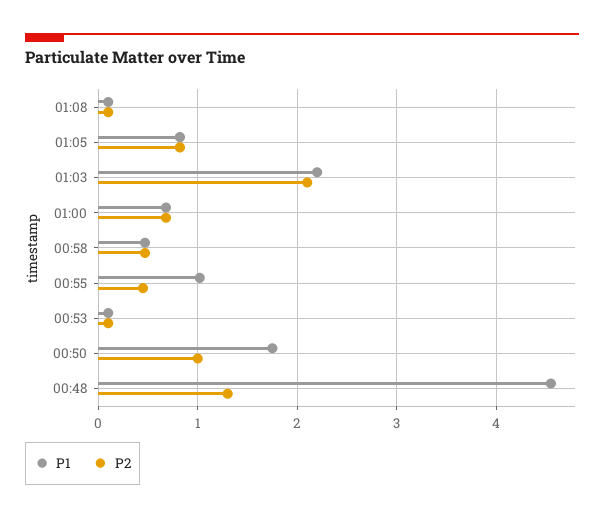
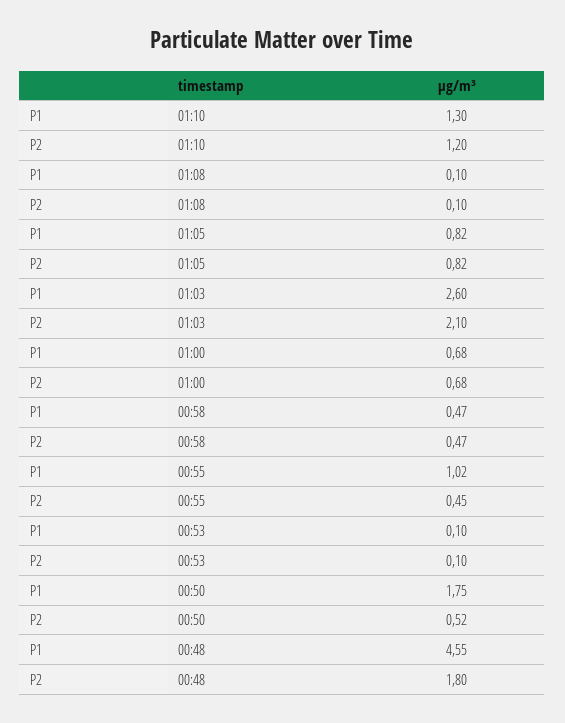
P1, 01:03: 2.2 -> 2.6
P2, 00:50: 1 -> 0.52
P2, 00:48: 1.3 -> 1.8
P1, 01:10: none -> 1.3
P2, 01:10: none -> 1.2

